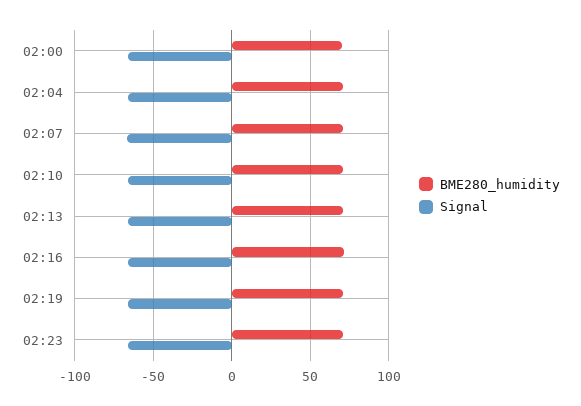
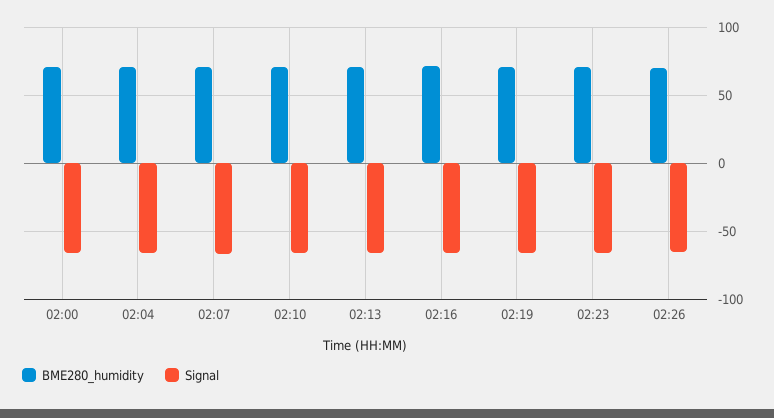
BME280_humidity, 02:26: none -> 70
Signal, 02:26: none -> -65

